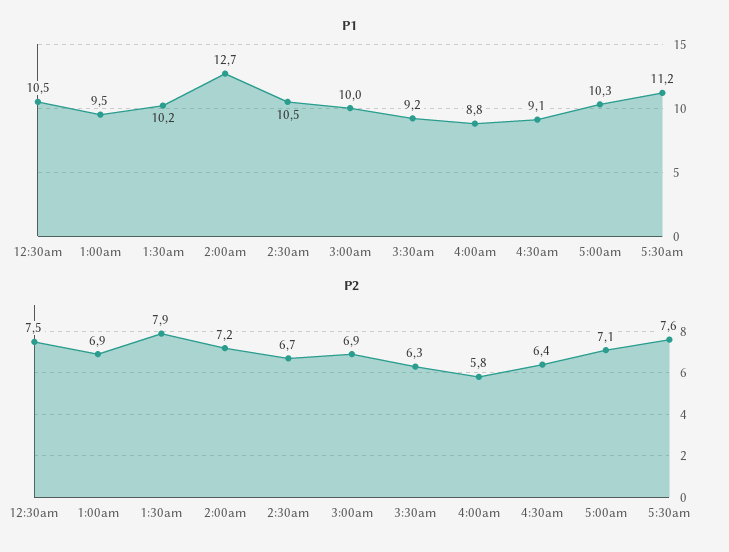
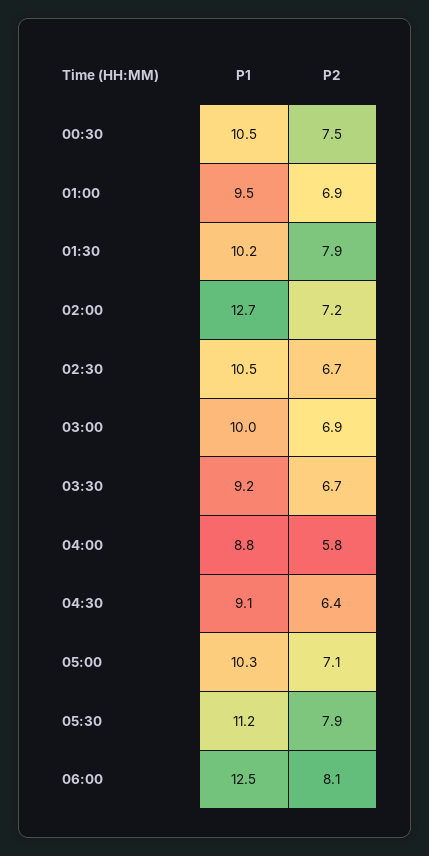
P2, 3:30am: 6.3 -> 6.7
P2, 5:30am: 7.6 -> 7.9
P1, 06:00: none -> 12.5
P2, 06:00: none -> 8.1

